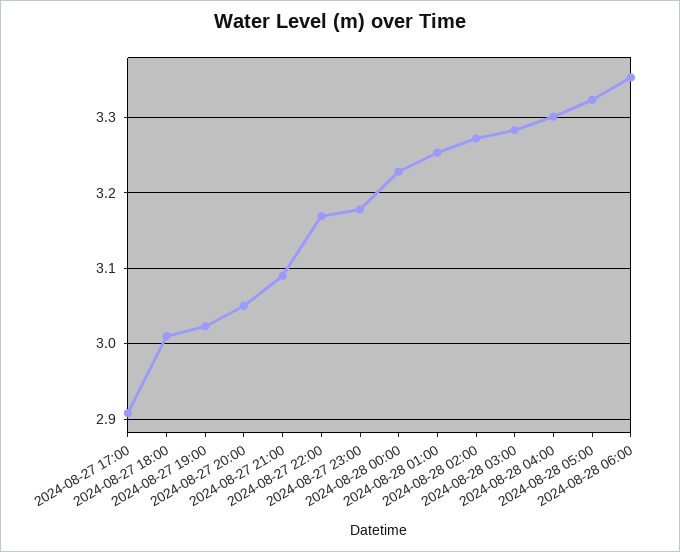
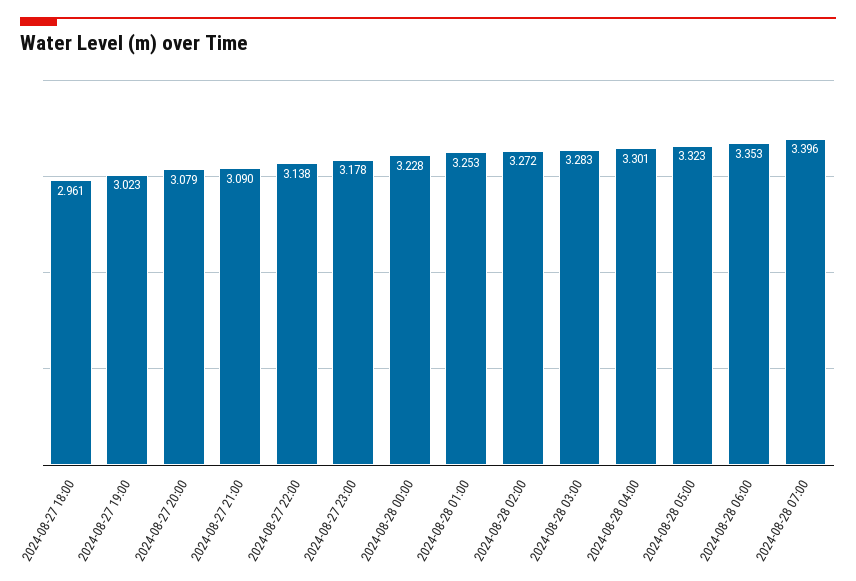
2024-08-27 17:00: 2.91 -> none
2024-08-27 18:00: 3.01 -> 2.961
2024-08-27 20:00: 3.05 -> 3.079
2024-08-27 22:00: 3.17 -> 3.138
2024-08-28 07:00: none -> 3.396

